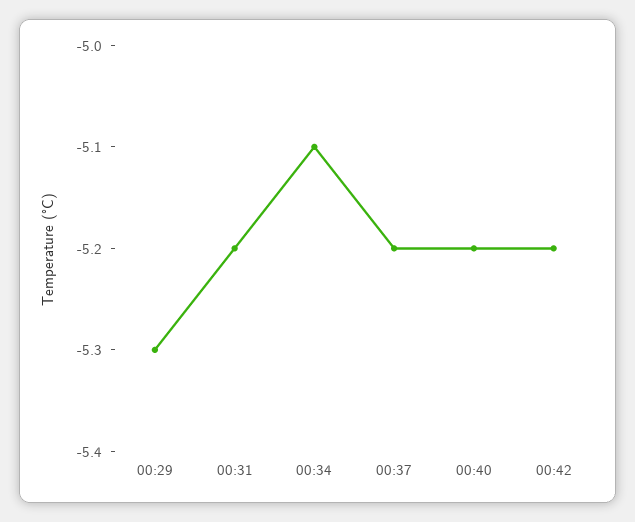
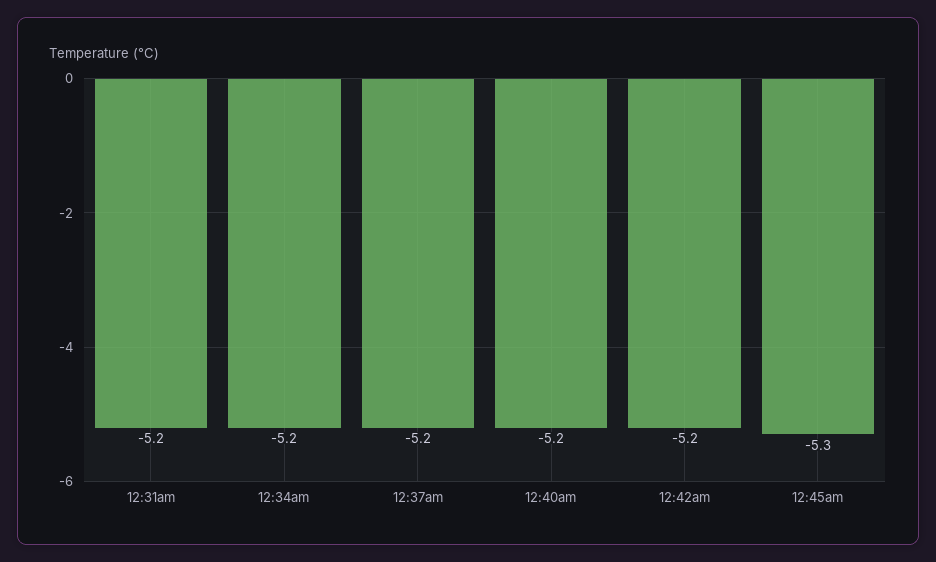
00:29: -5.3 -> none
00:34: -5.1 -> -5.2
12:45am: none -> -5.3

